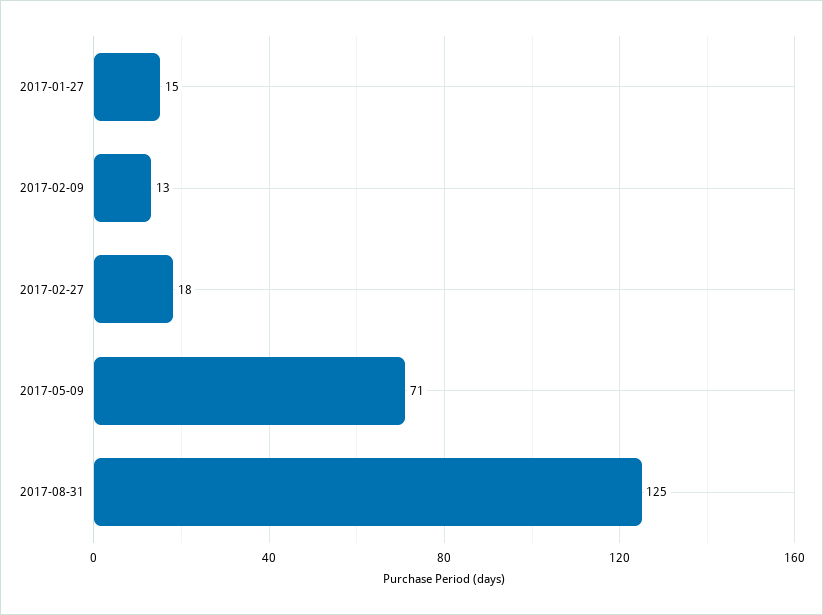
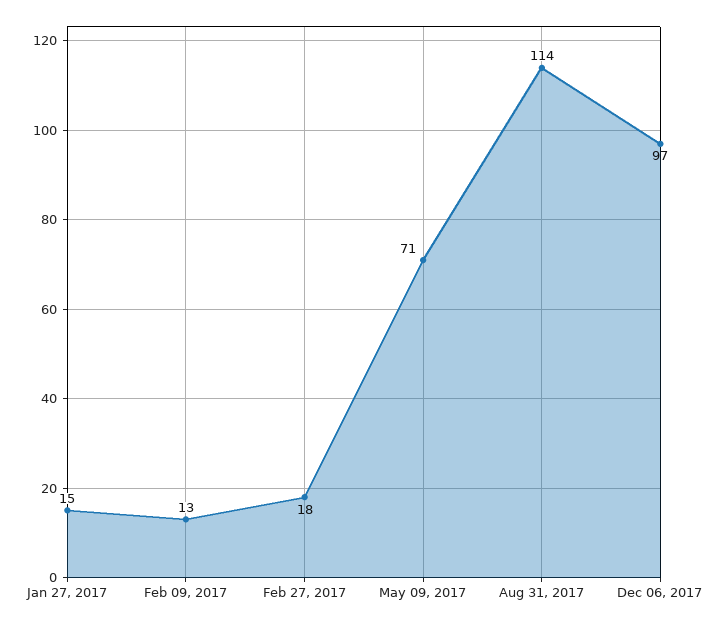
2017-08-31: 125 -> 114
Dec 06, 2017: none -> 97

